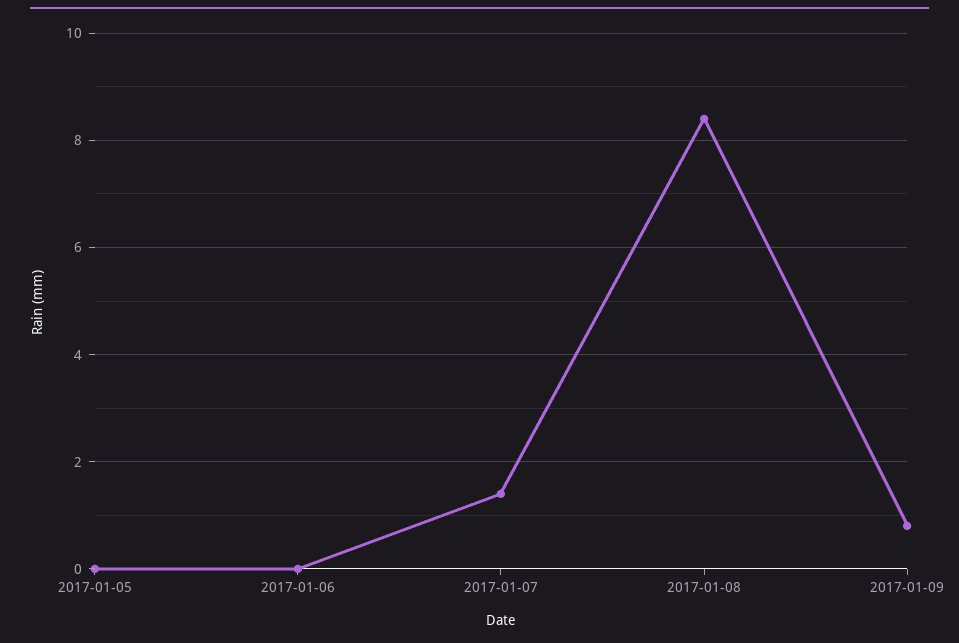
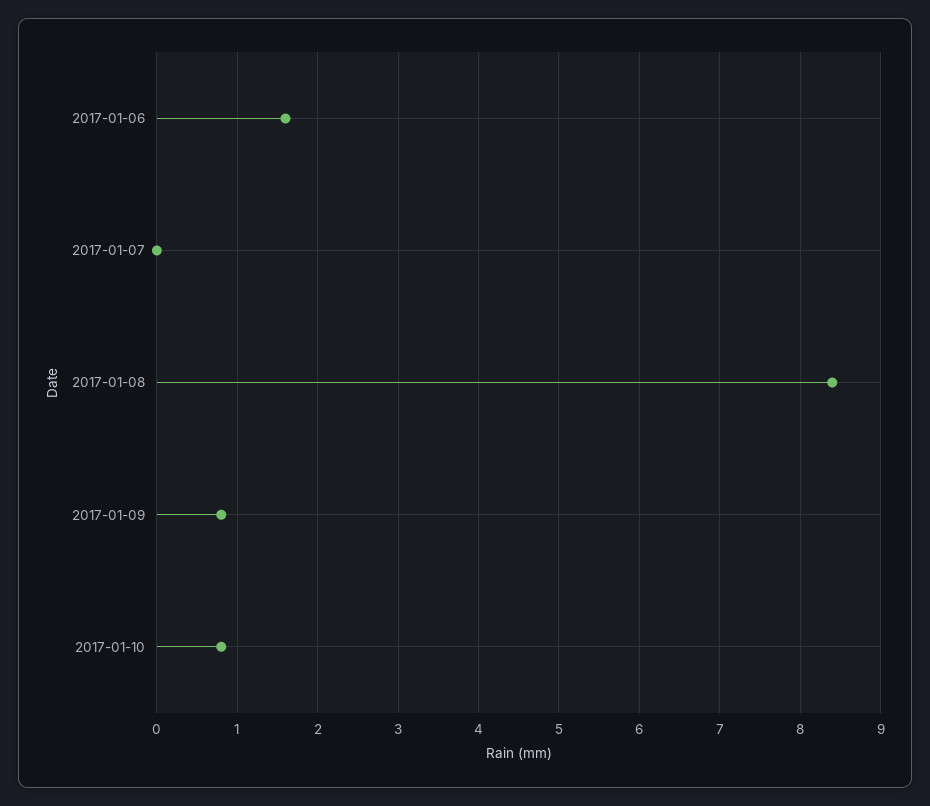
2017-01-05: 0 -> none
2017-01-06: 0 -> 1.6
2017-01-07: 1.5 -> 0
2017-01-10: none -> 0.8

